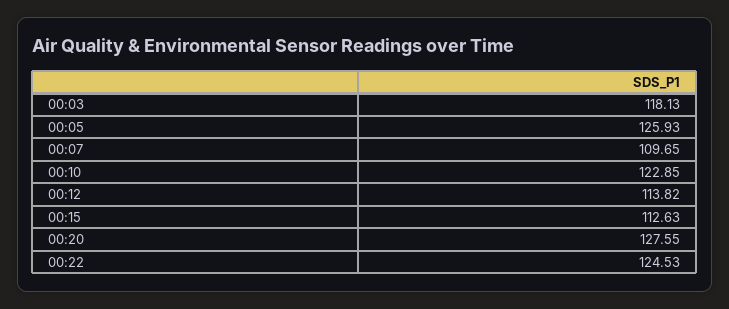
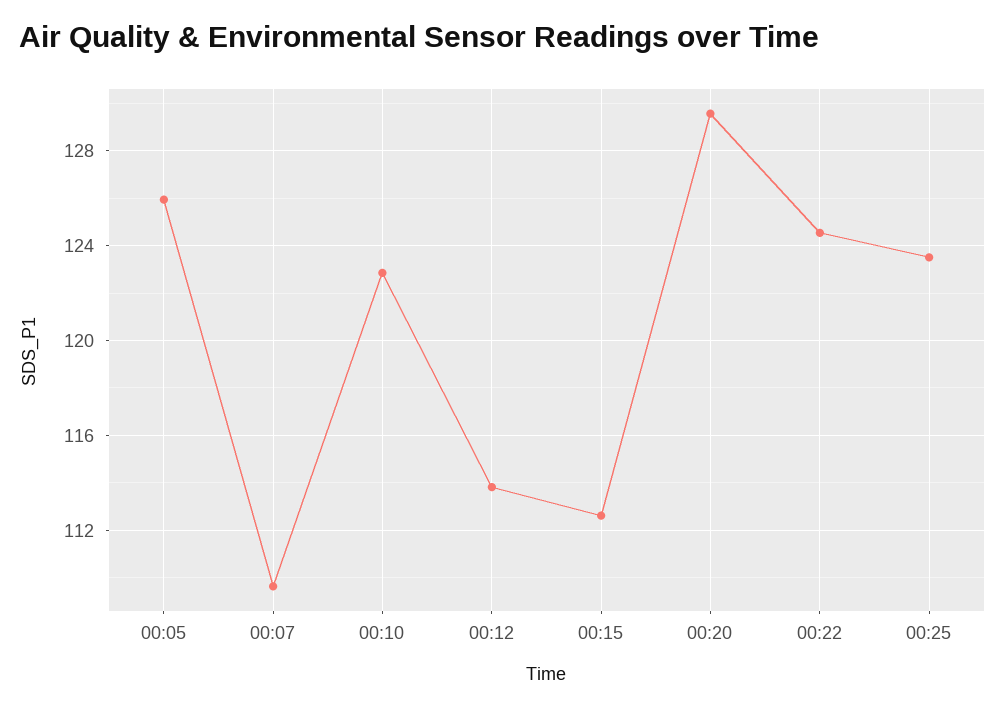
00:03: 118.13 -> none
00:20: 127.55 -> 129.5
00:25: none -> 123.5

